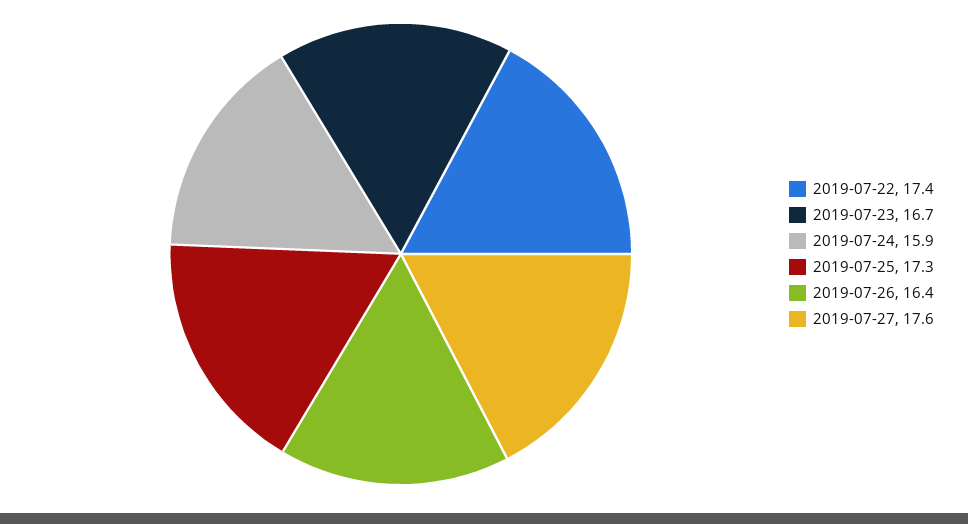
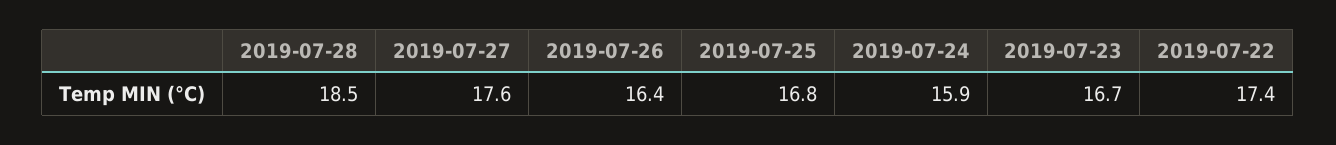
2019-07-25: 17.3 -> 16.8
2019-07-28: none -> 18.5

